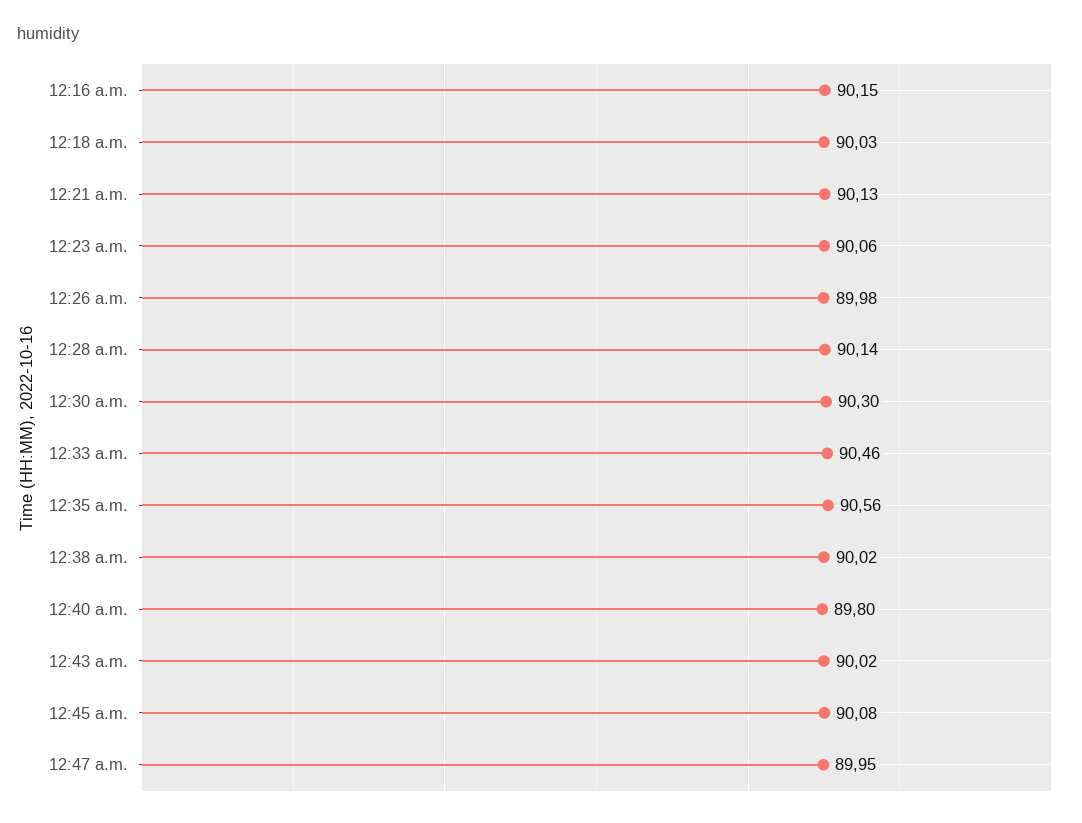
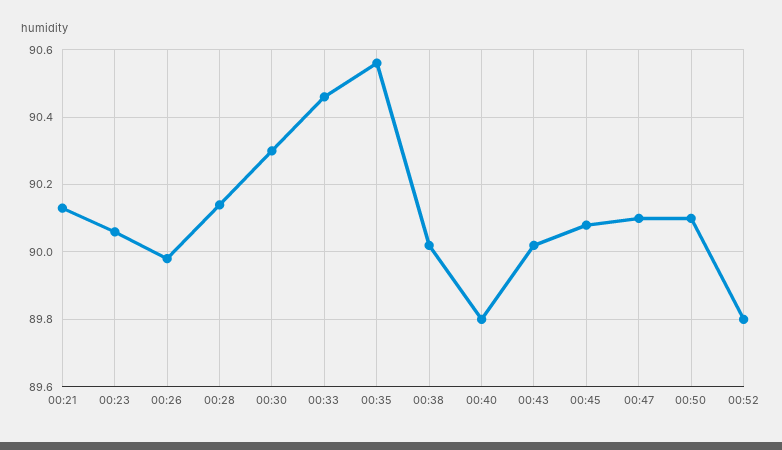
12:16 a.m.: 90.15 -> none
12:18 a.m.: 90.03 -> none
12:47 a.m.: 89.95 -> 90.1
00:50: none -> 90.1
00:52: none -> 89.8

